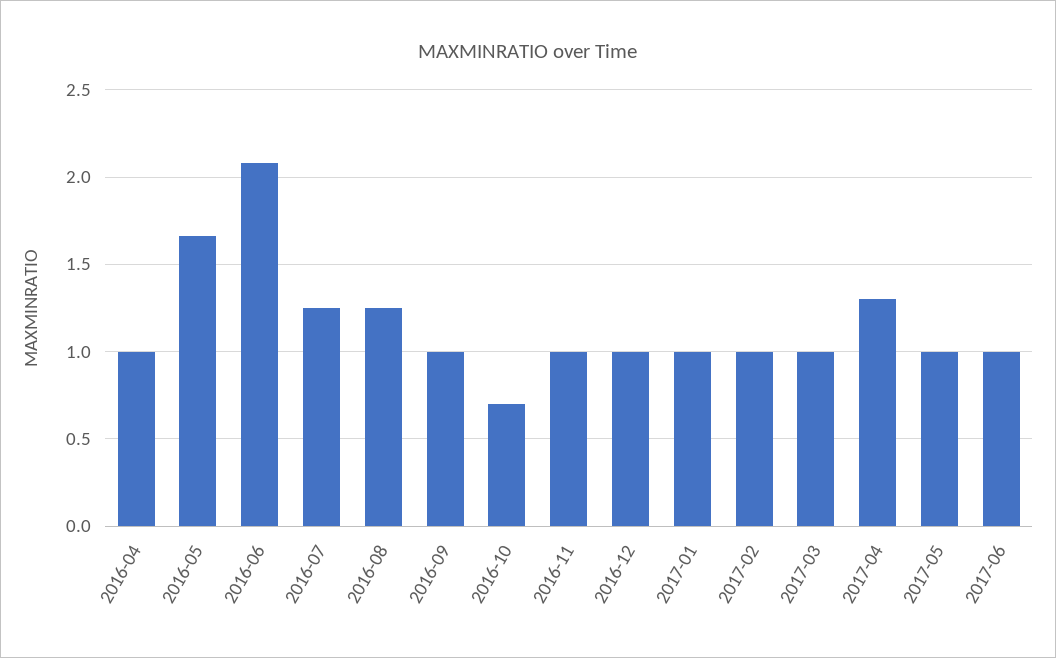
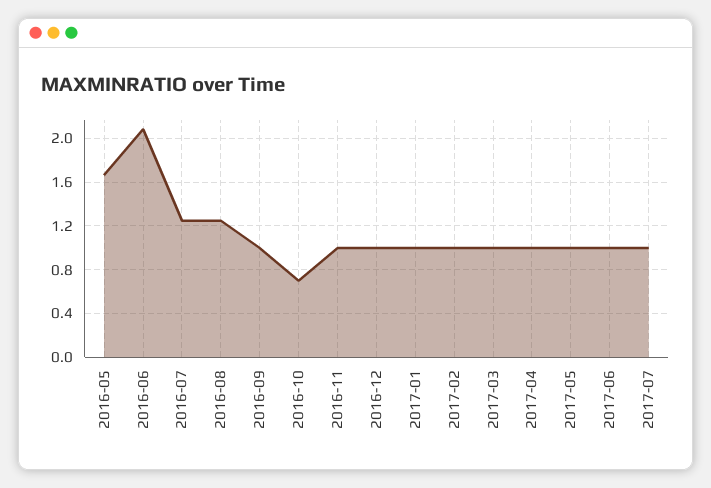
2016-04: 1 -> none
2017-04: 1.3 -> 1
2017-07: none -> 1

